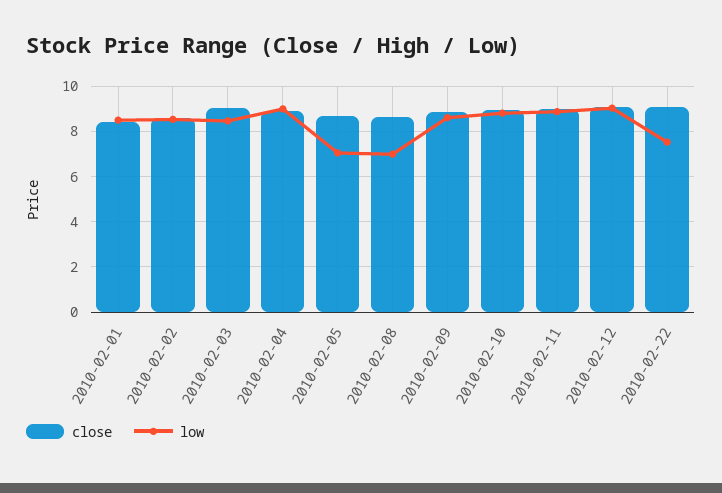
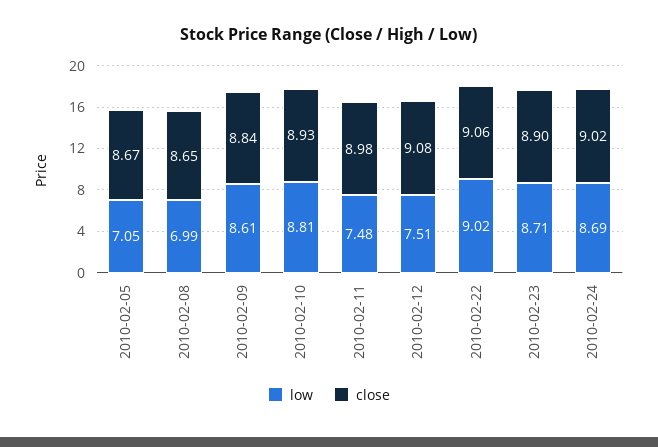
close, 2010-02-01: 8.5 -> none
low, 2010-02-01: 8.5 -> none
close, 2010-02-02: 8.5 -> none
low, 2010-02-02: 8.5 -> none
close, 2010-02-03: 9 -> none
low, 2010-02-03: 8.5 -> none
close, 2010-02-04: 9 -> none
low, 2010-02-04: 9 -> none
low, 2010-02-11: 9 -> 7.48
low, 2010-02-12: 9 -> 7.51
low, 2010-02-22: 7.5 -> 9.02
low, 2010-02-23: none -> 8.71
close, 2010-02-23: none -> 8.9
low, 2010-02-24: none -> 8.69
close, 2010-02-24: none -> 9.02

